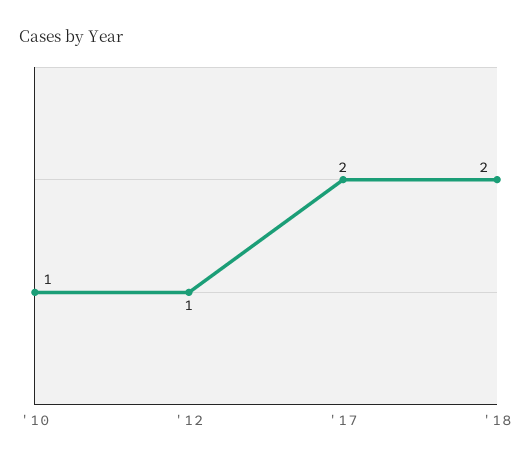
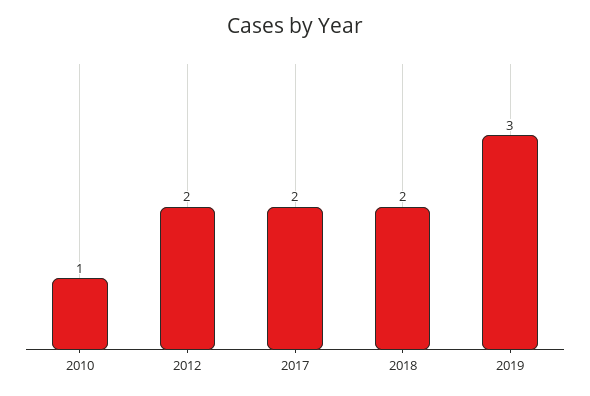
'12: 1 -> 2
2019: none -> 3

